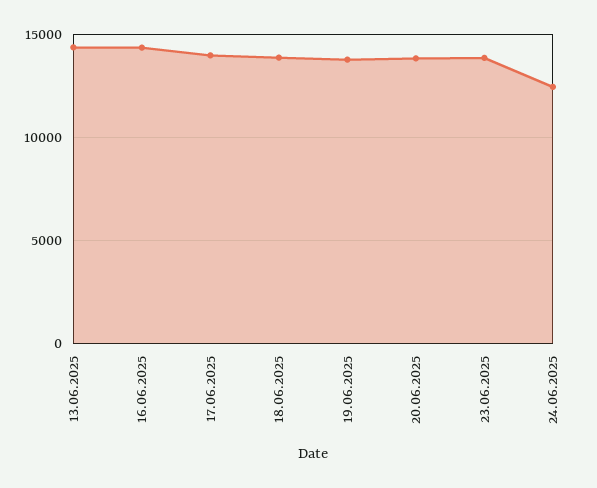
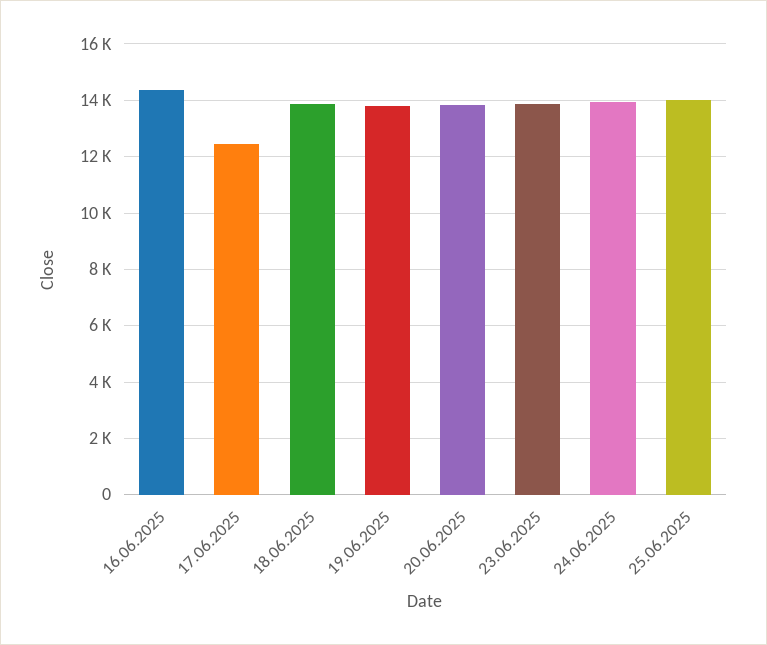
13.06.2025: 14500 -> none
17.06.2025: 14000 -> 12500
24.06.2025: 12500 -> 14000
25.06.2025: none -> 14000

